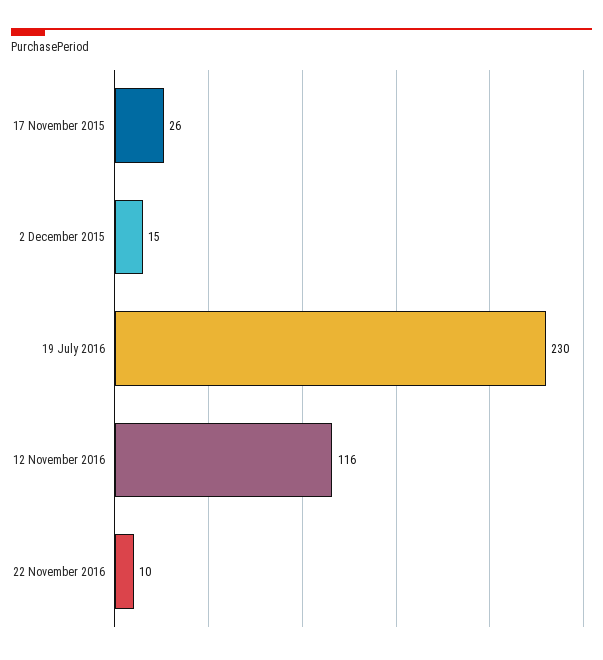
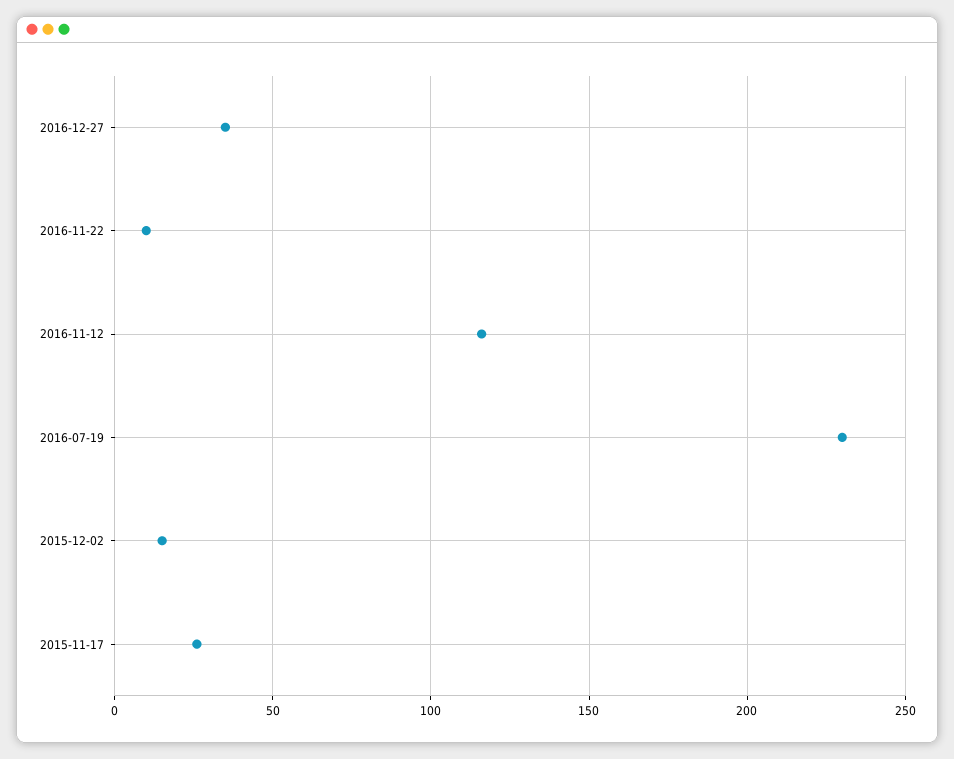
2016-12-27: none -> 35

